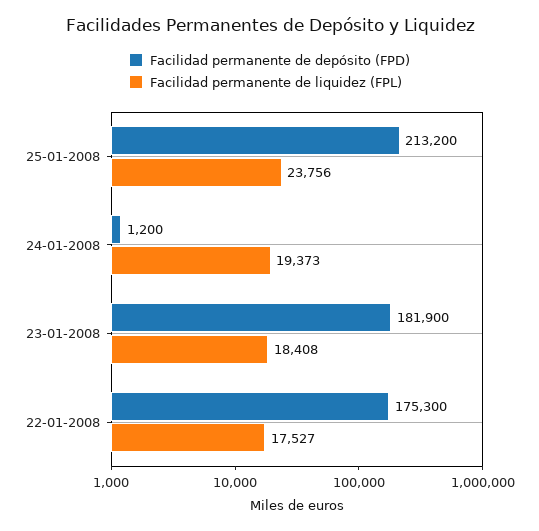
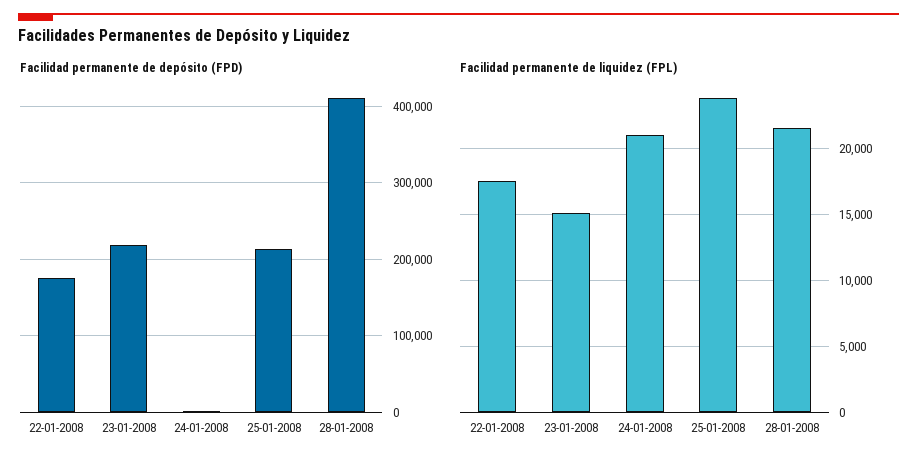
Facilidad permanente de liquidez (FPL), 24-01-2008: 19373 -> 21000
Facilidad permanente de depósito (FPD), 23-01-2008: 181900 -> 220000
Facilidad permanente de liquidez (FPL), 23-01-2008: 18408 -> 15000
Facilidad permanente de depósito (FPD), 28-01-2008: none -> 410000
Facilidad permanente de liquidez (FPL), 28-01-2008: none -> 21500

